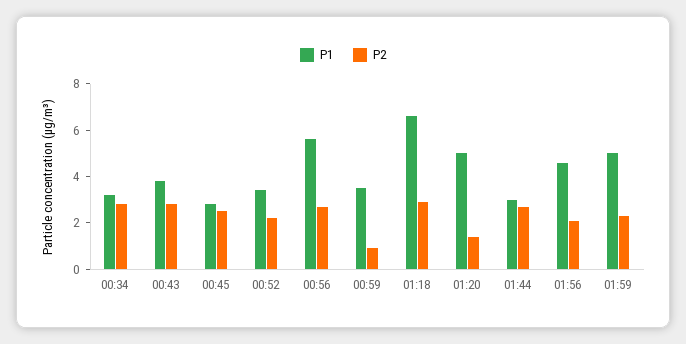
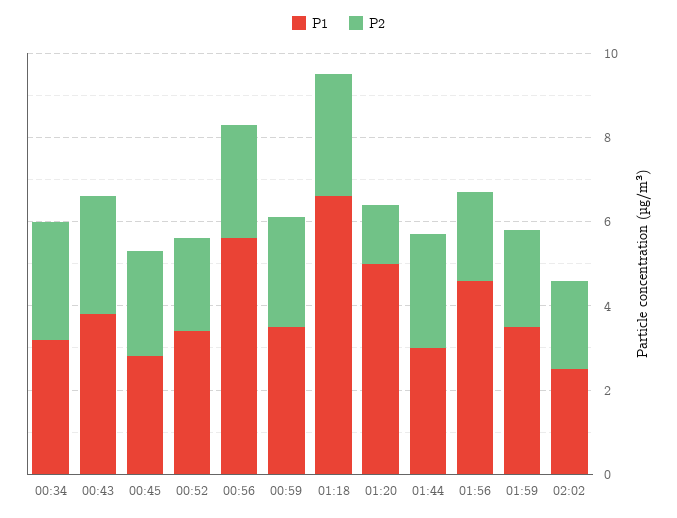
P2, 00:59: 1 -> 2.5
P1, 01:59: 5 -> 3.5
P1, 02:02: none -> 2.5
P2, 02:02: none -> 2

